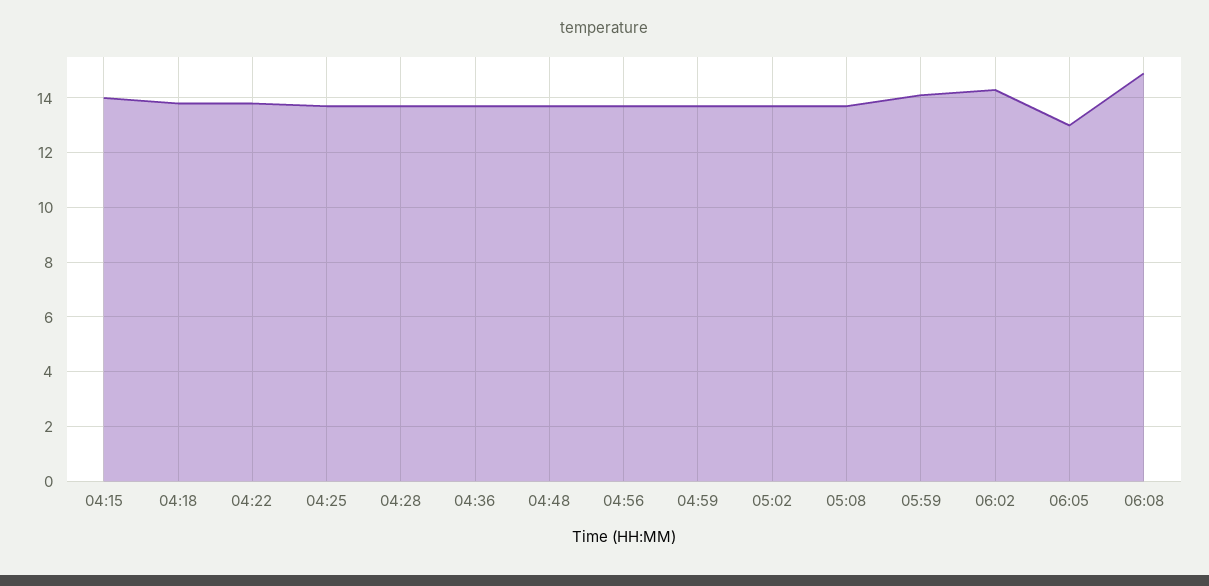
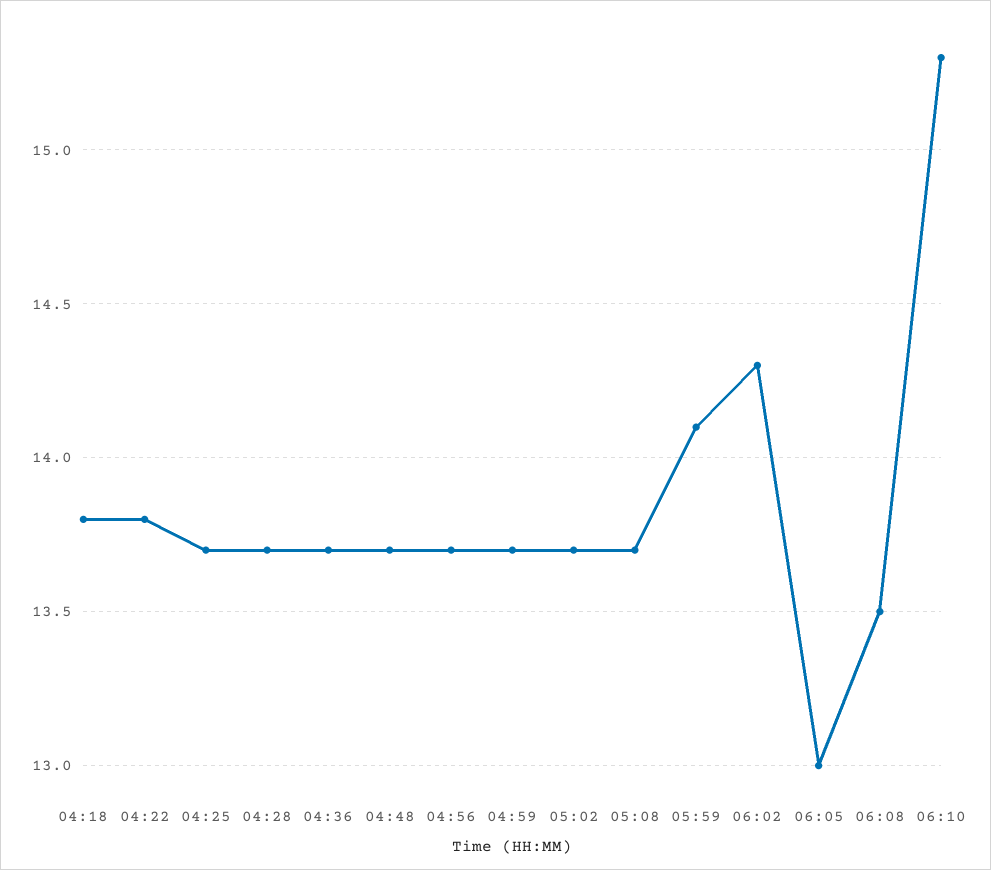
04:15: 14 -> none
06:08: 15 -> 13.5
06:10: none -> 15.3

